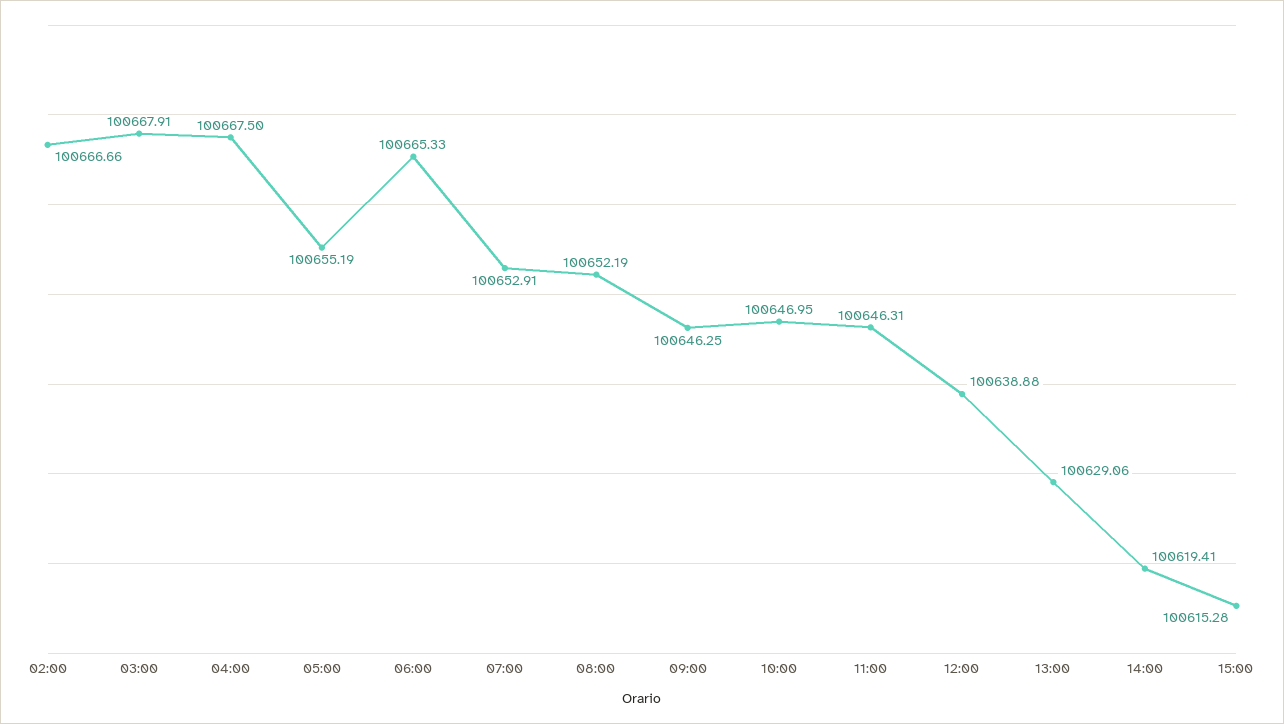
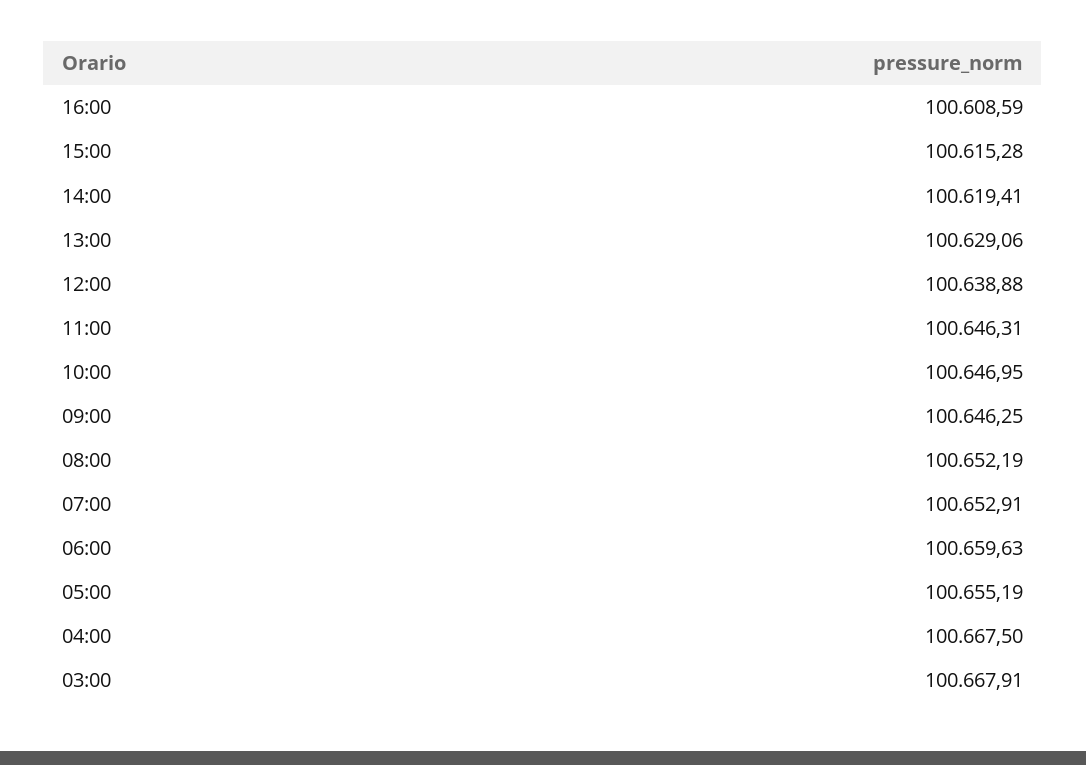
02:00: 100666.66 -> none
06:00: 100665.33 -> 100659.63
16:00: none -> 100608.59

